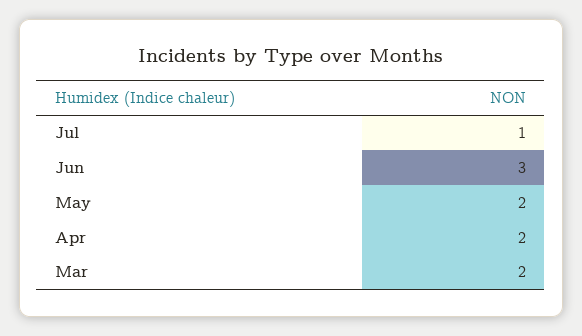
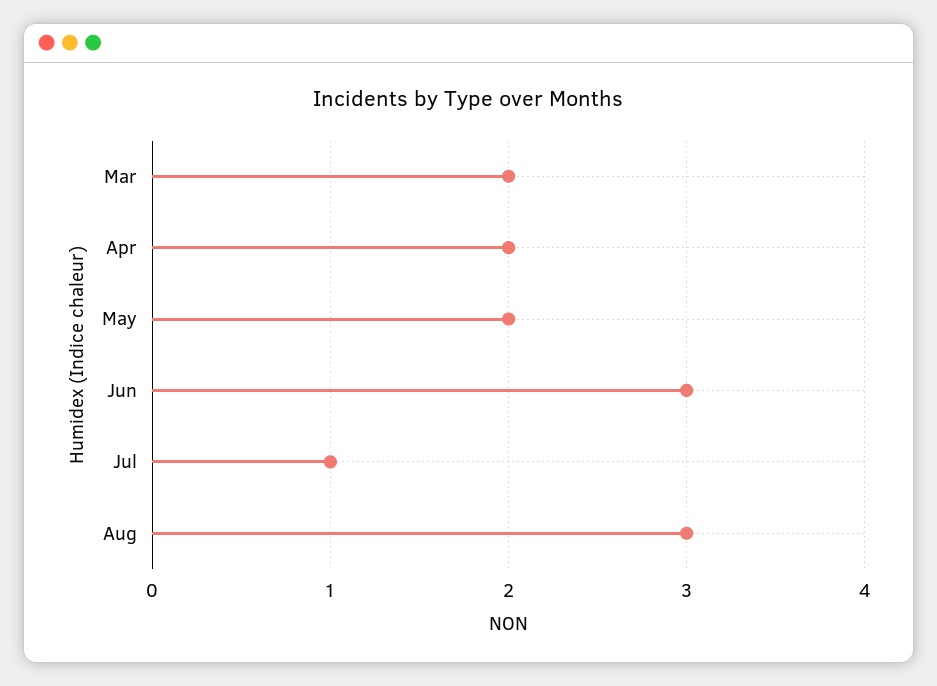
Aug: none -> 3

